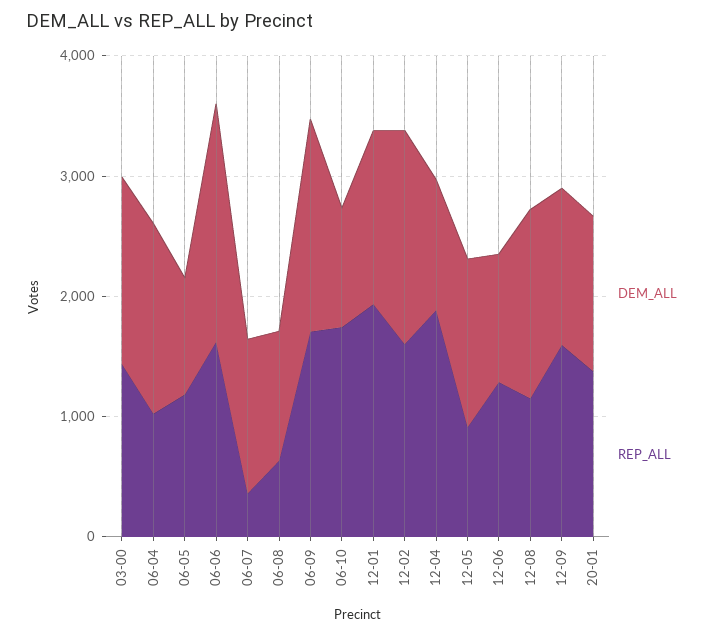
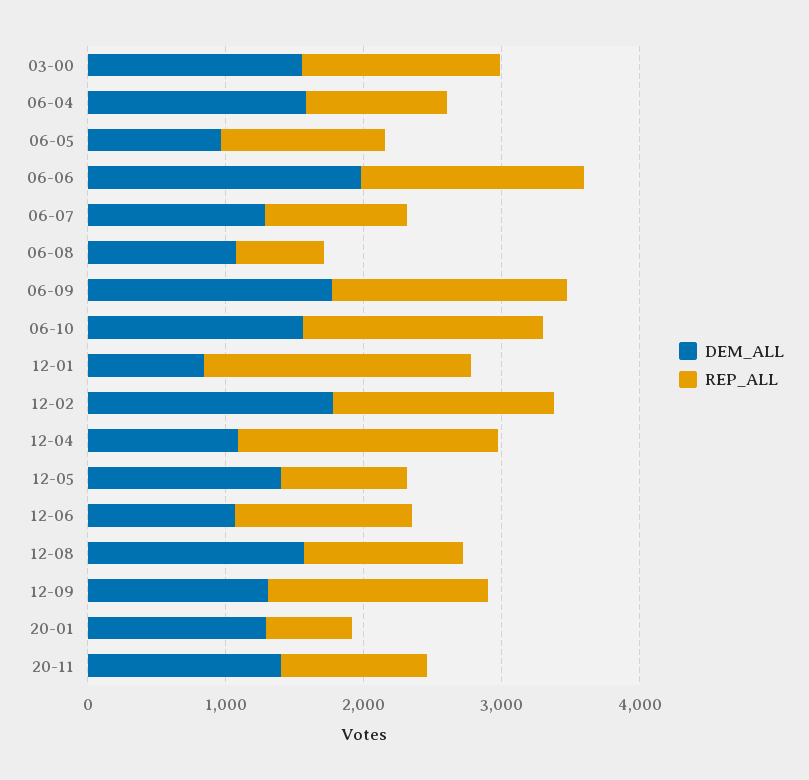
REP_ALL, 06-07: 400 -> 1000
DEM_ALL, 06-10: 1000 -> 1600
DEM_ALL, 12-01: 1400 -> 800
REP_ALL, 20-01: 1400 -> 600
DEM_ALL, 20-11: none -> 1400
REP_ALL, 20-11: none -> 1000

